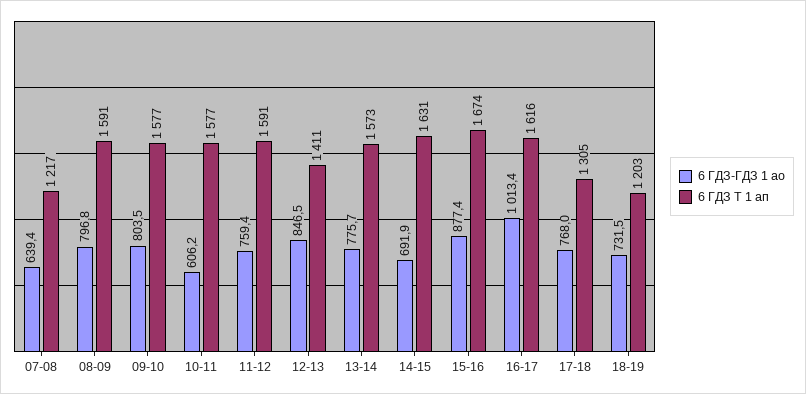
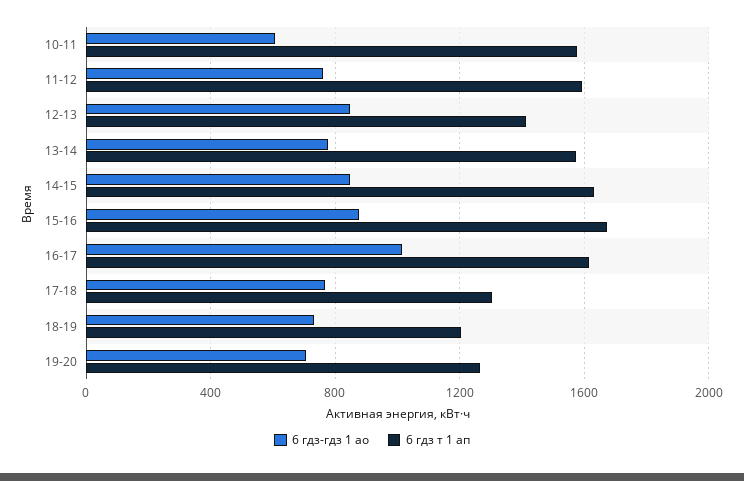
6 ГДЗ-ГДЗ 1 ао, 07-08: 639.4 -> none
6 ГДЗ Т 1 ап, 07-08: 1217 -> none
6 ГДЗ-ГДЗ 1 ао, 08-09: 796.8 -> none
6 ГДЗ Т 1 ап, 08-09: 1591 -> none
6 ГДЗ-ГДЗ 1 ао, 09-10: 803.5 -> none
6 ГДЗ Т 1 ап, 09-10: 1577 -> none
6 ГДЗ-ГДЗ 1 ао, 14-15: 691.9 -> 850
6 ГДЗ-ГДЗ 1 ао, 19-20: none -> 700
6 ГДЗ Т 1 ап, 19-20: none -> 1250

